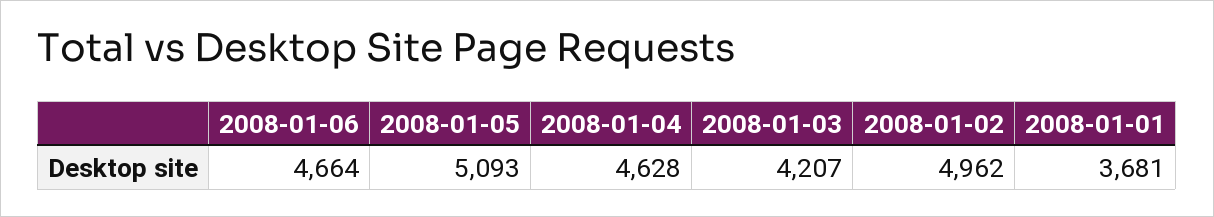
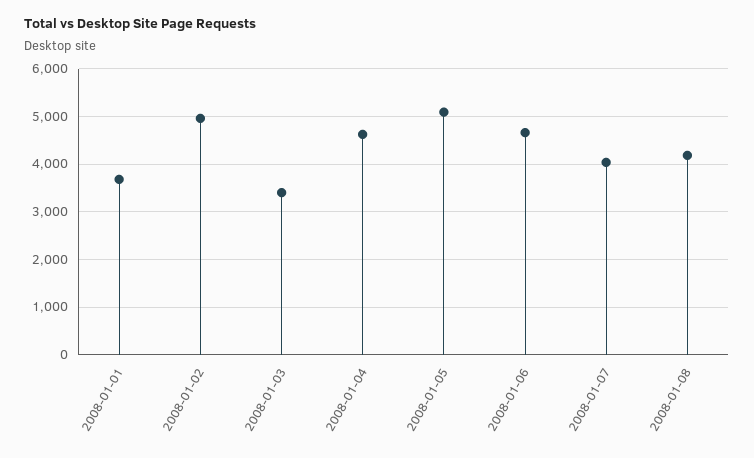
2008-01-03: 4207 -> 3400
2008-01-07: none -> 4000
2008-01-08: none -> 4200

